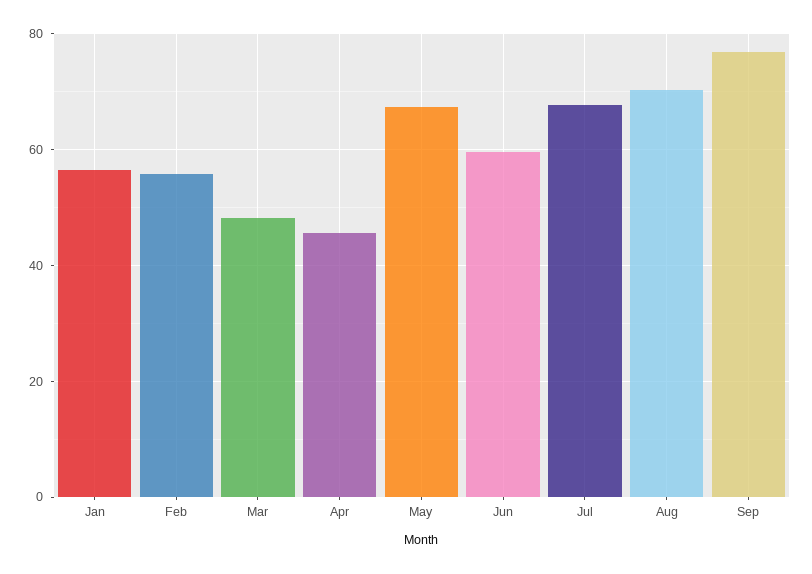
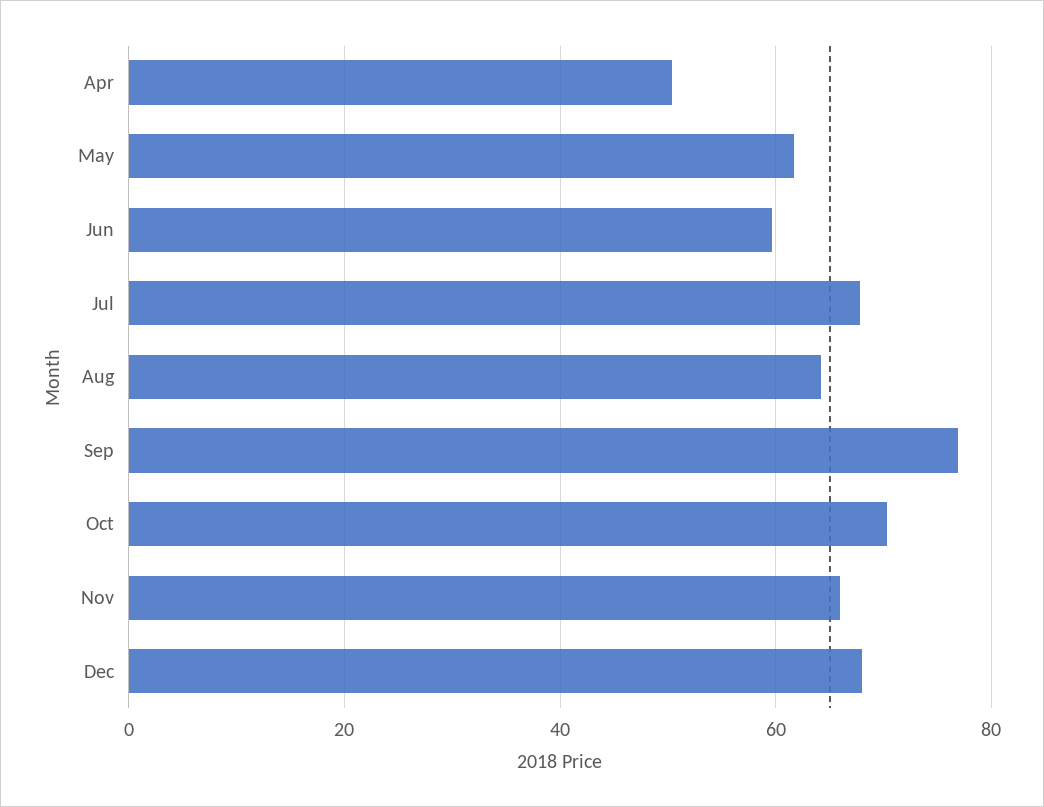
Jan: 56 -> none
Feb: 56 -> none
Mar: 48 -> none
Apr: 46 -> 50
May: 68 -> 62
Aug: 70 -> 64
Oct: none -> 70
Nov: none -> 66
Dec: none -> 68

